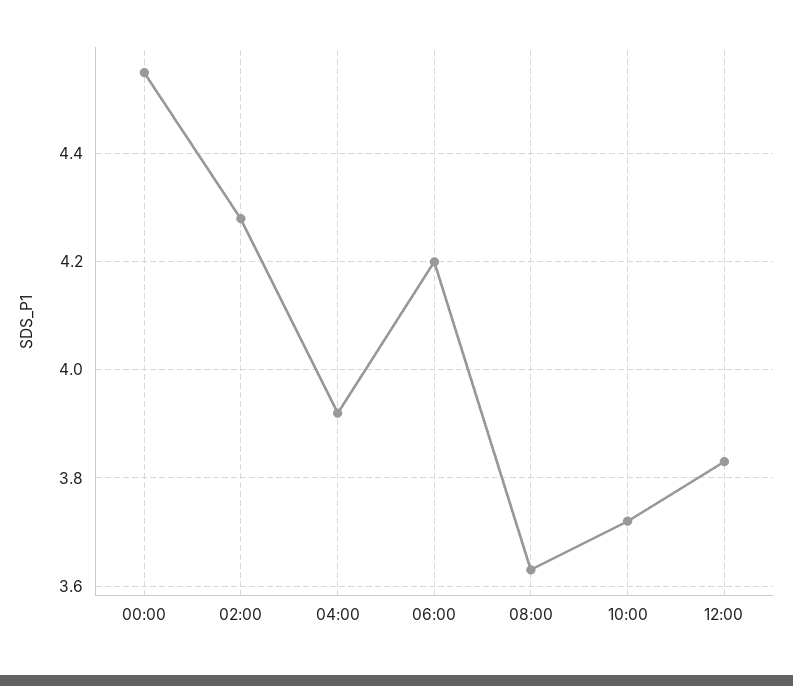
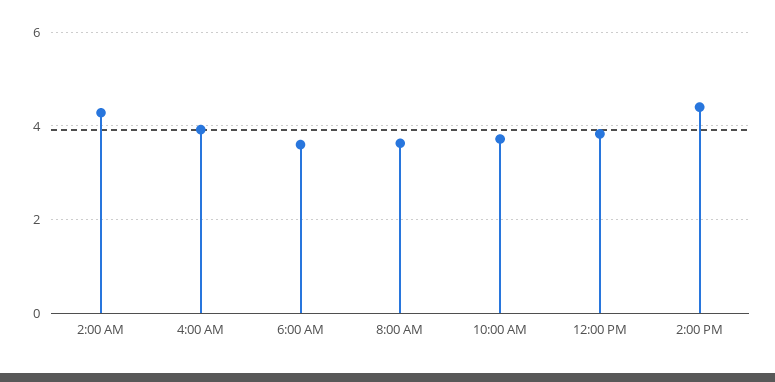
00:00: 4.55 -> none
06:00: 4.2 -> 3.6
2:00 PM: none -> 4.4

